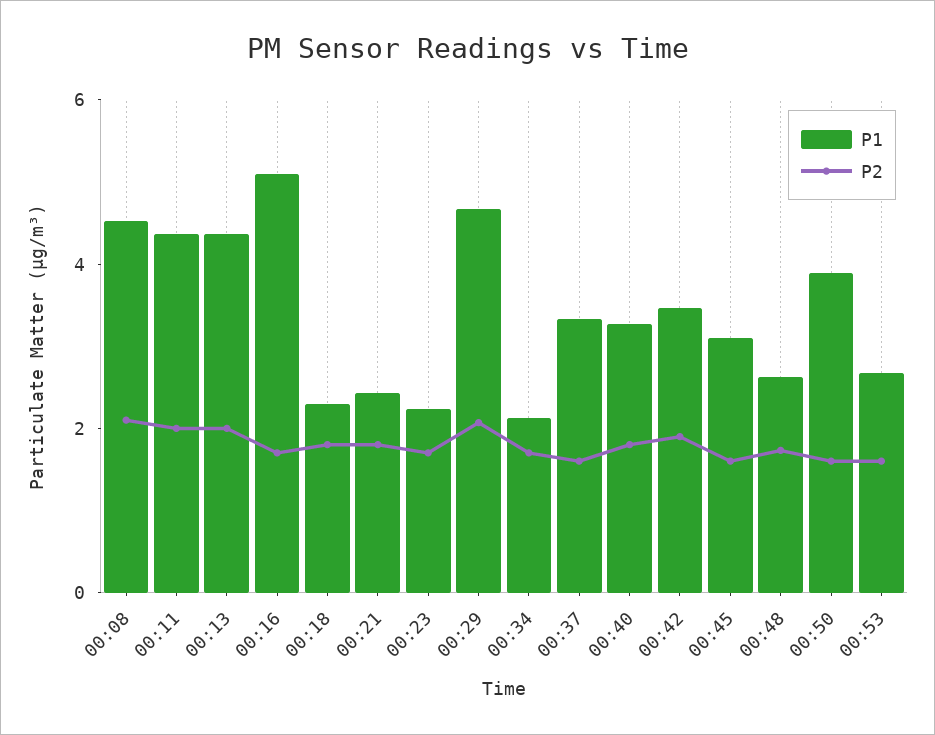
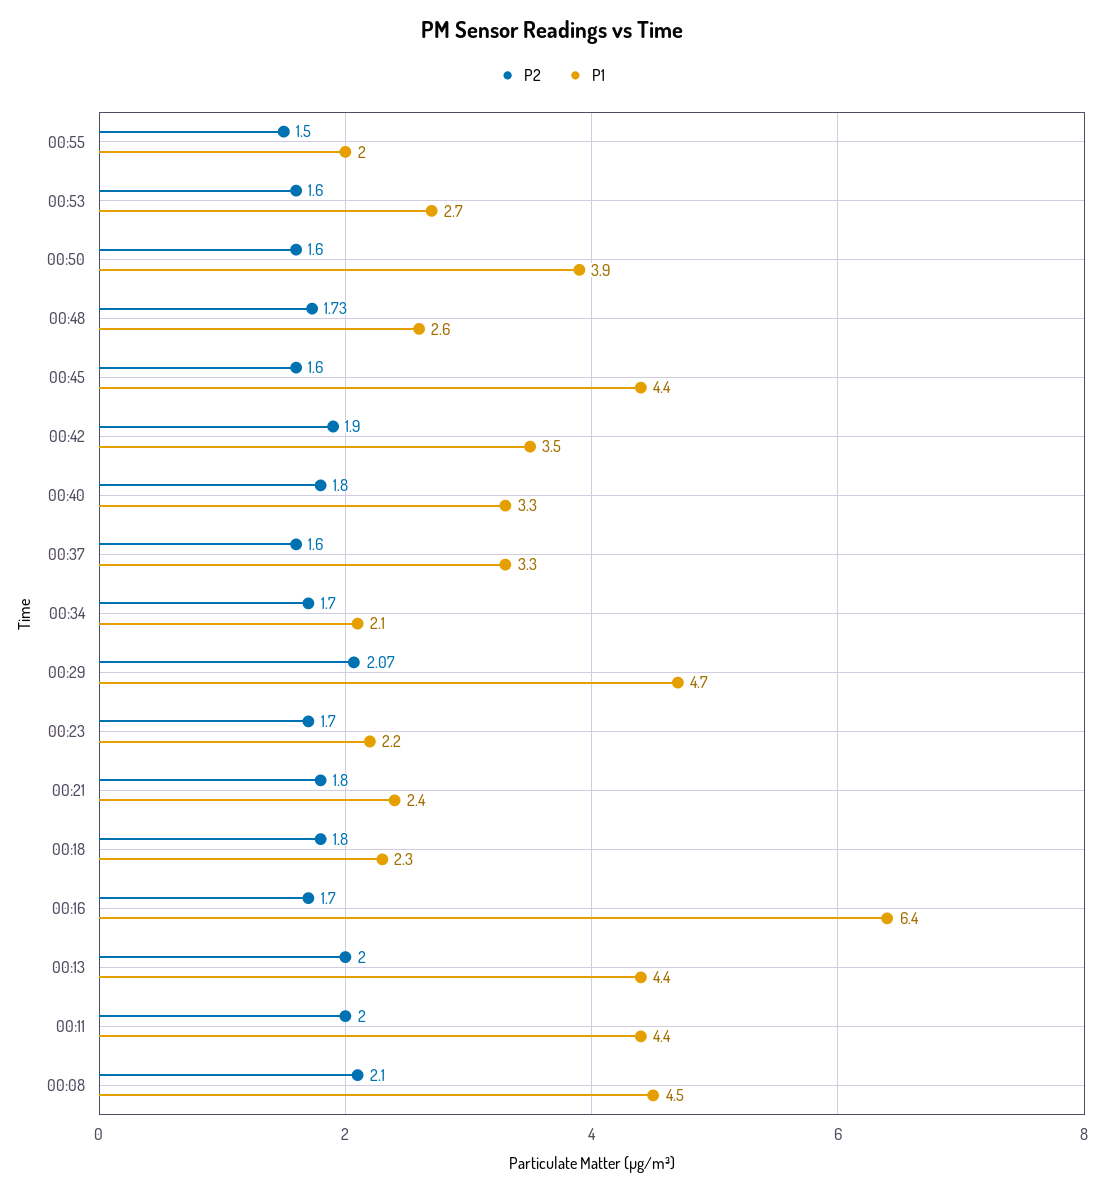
P1, 00:16: 5 -> 6.4
P1, 00:45: 3 -> 4.4
P2, 00:55: none -> 1.5
P1, 00:55: none -> 2

